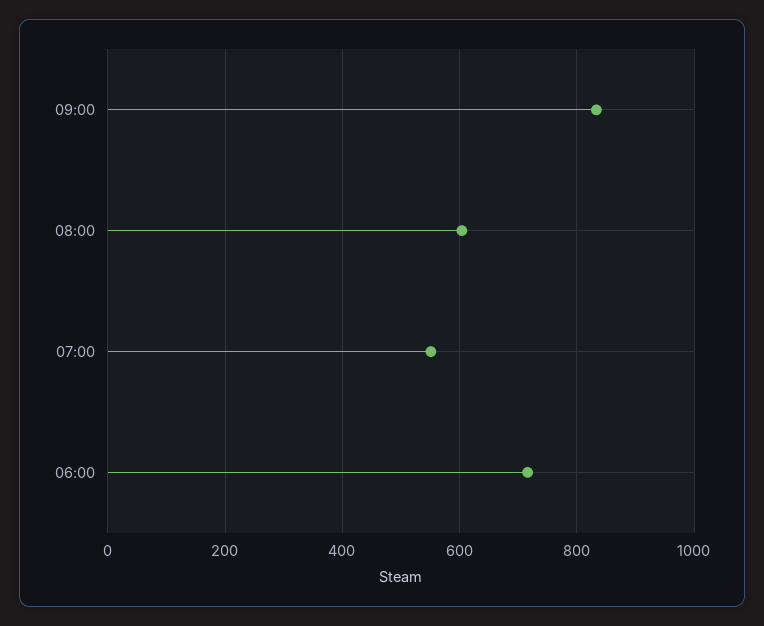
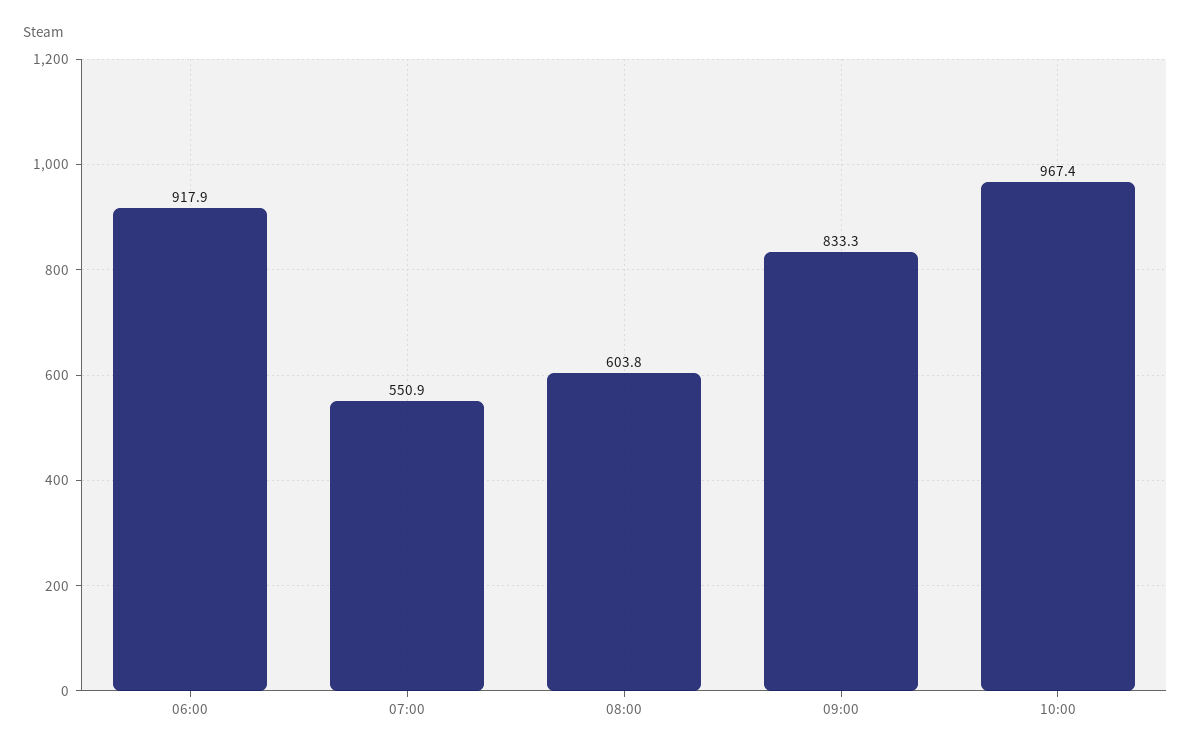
06:00: 720 -> 917.9
10:00: none -> 967.4

